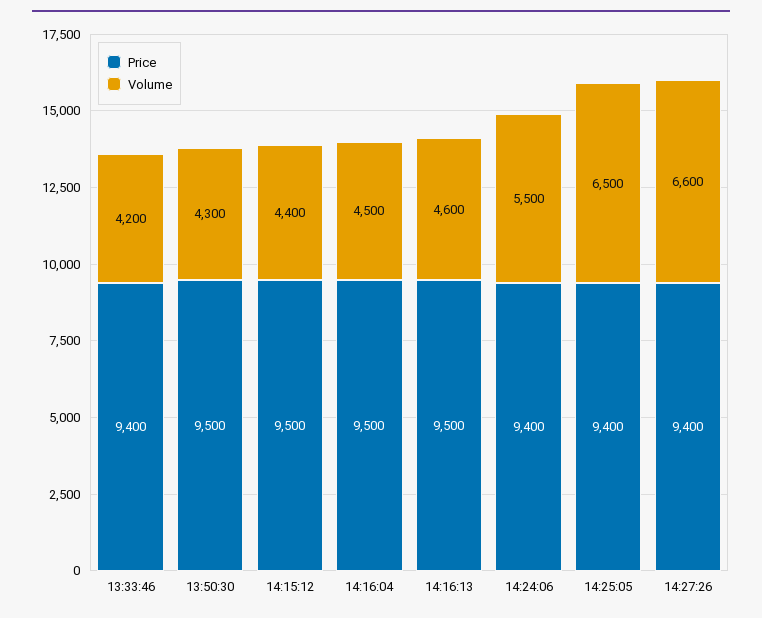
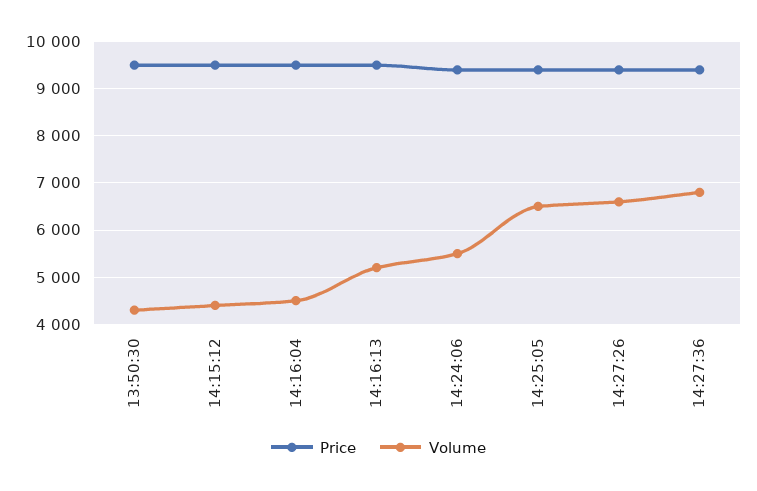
Price, 13:33:46: 9400 -> none
Volume, 13:33:46: 4200 -> none
Volume, 14:16:13: 4600 -> 5200
Price, 14:27:36: none -> 9400
Volume, 14:27:36: none -> 6800

